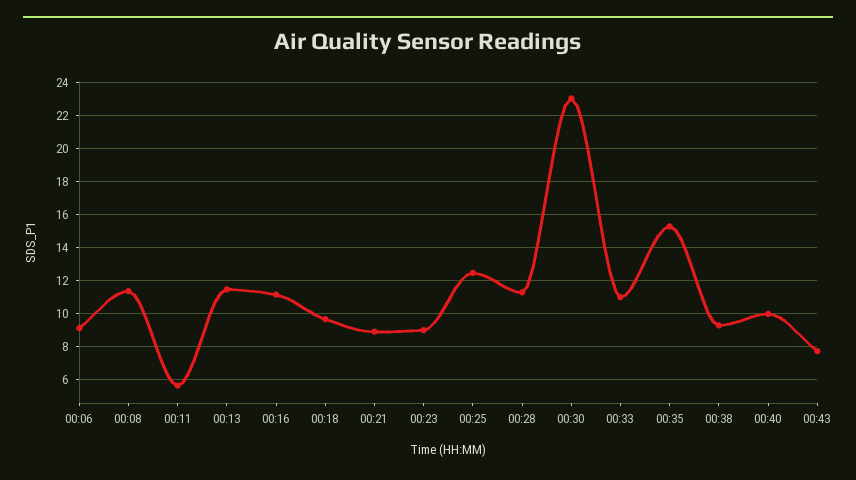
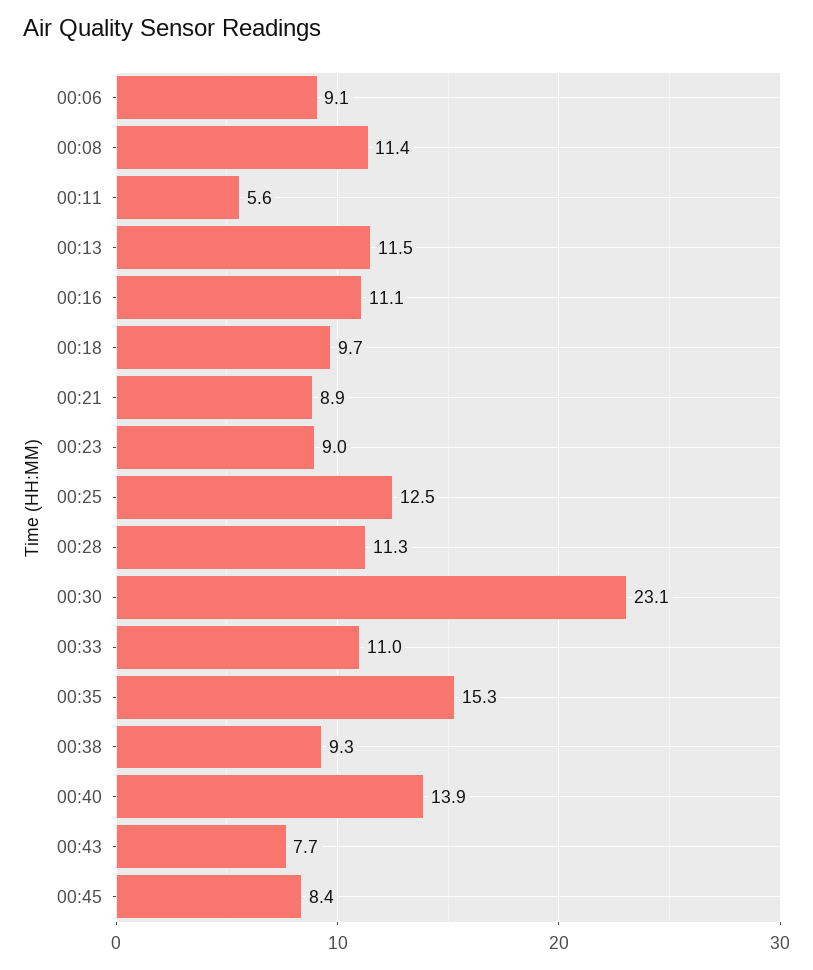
00:40: 10 -> 13.9
00:45: none -> 8.4

